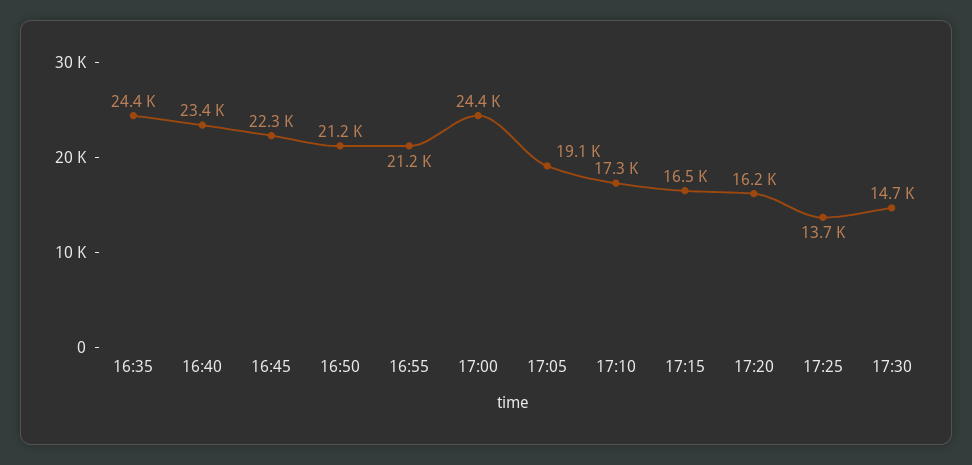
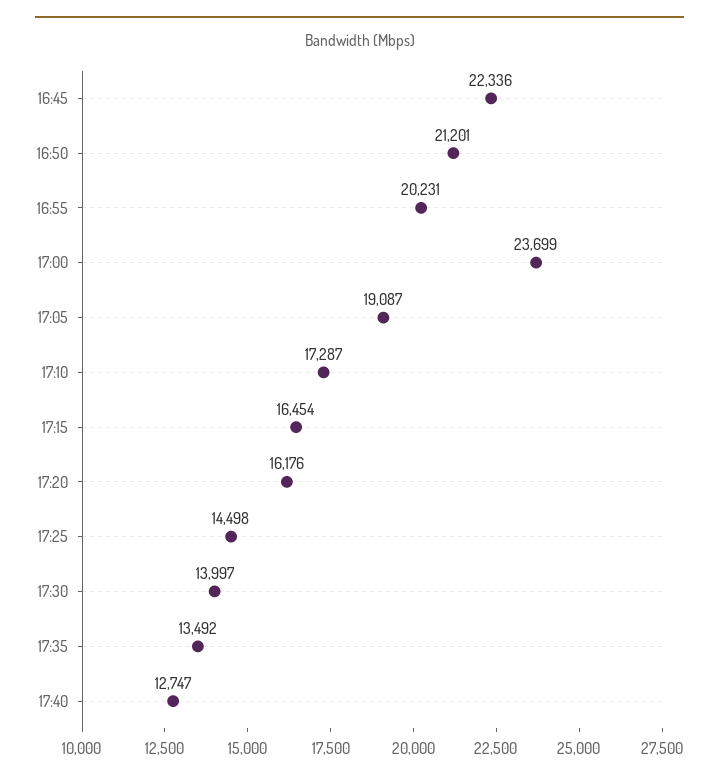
16:35: 24400 -> none
16:40: 23400 -> none
16:55: 21200 -> 20231
17:00: 24400 -> 23699
17:25: 13700 -> 14498
17:30: 14700 -> 13997
17:35: none -> 13492
17:40: none -> 12747

